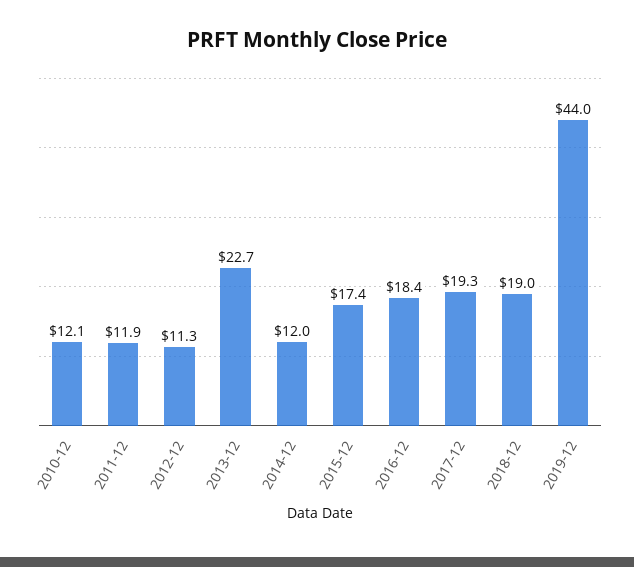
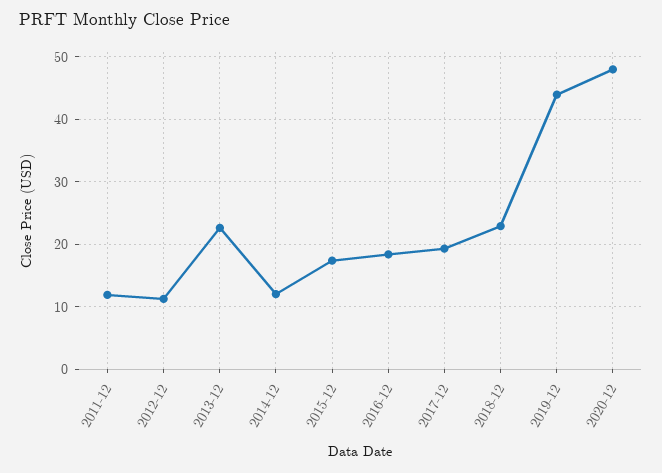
2010-12: 12.1 -> none
2018-12: 19 -> 23
2020-12: none -> 48

